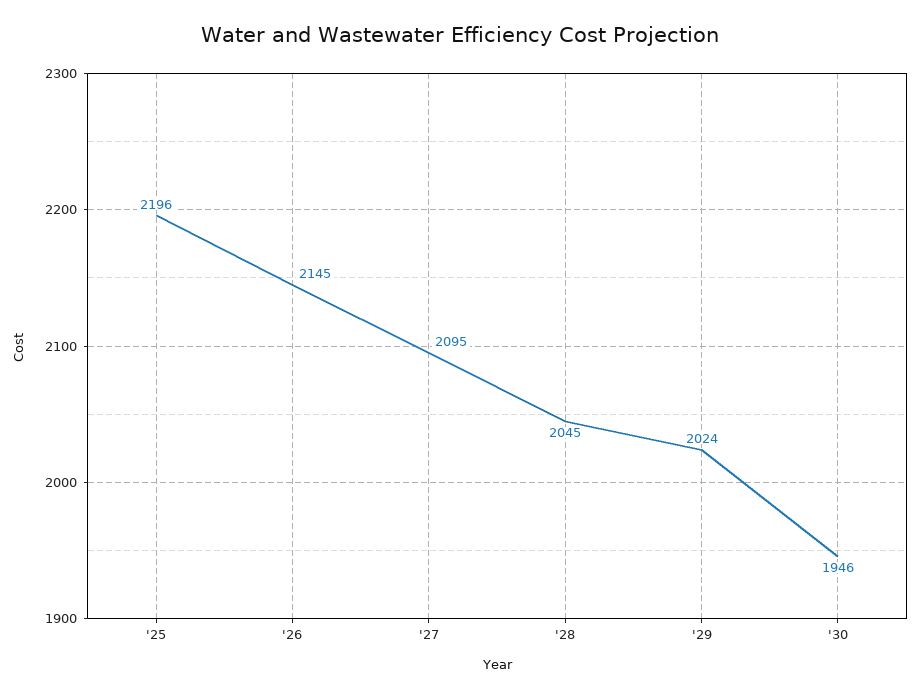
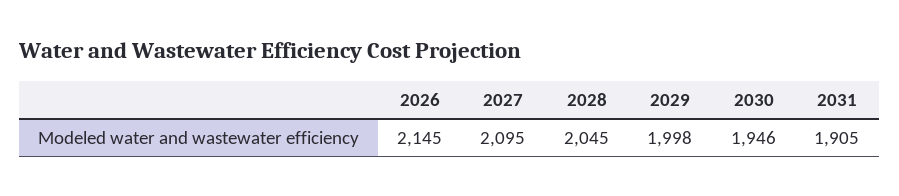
'25: 2196 -> none
'29: 2024 -> 1998
2031: none -> 1905

